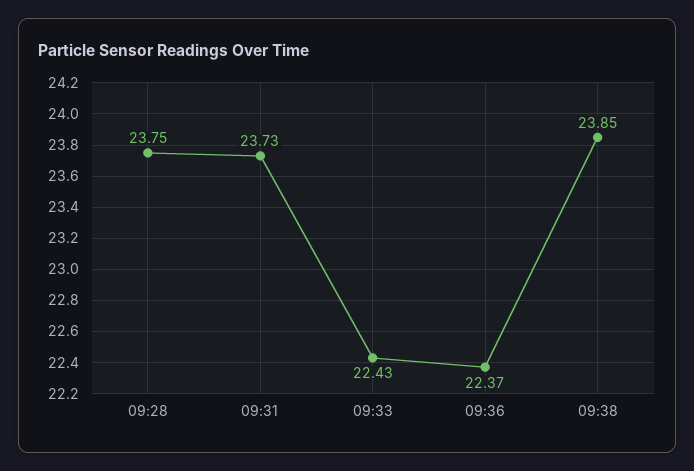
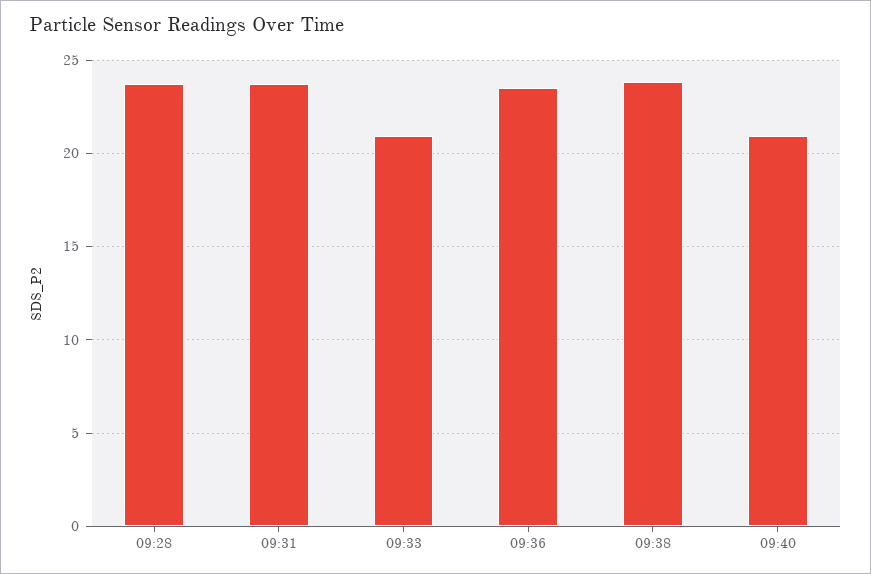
09:33: 22.43 -> 21
09:36: 22.37 -> 23.5
09:40: none -> 21

